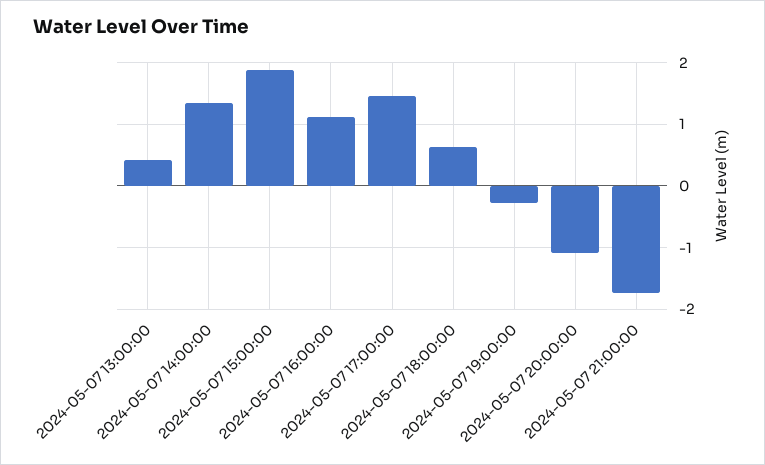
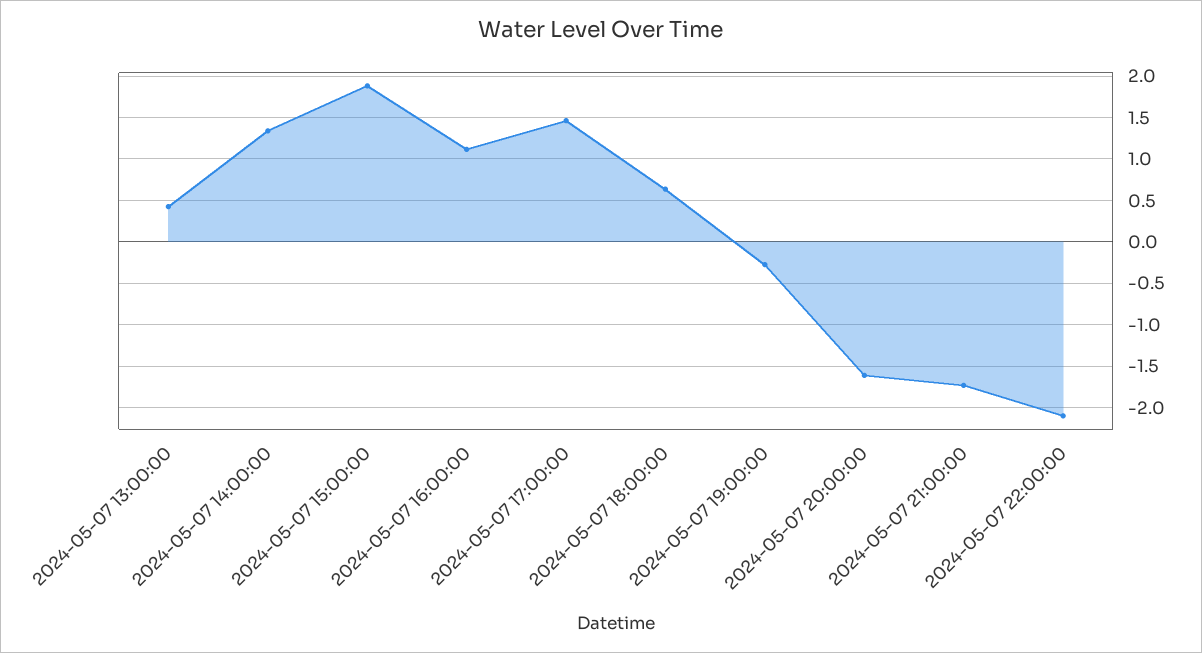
2024-05-07 20:00:00: -1.1 -> -1.6
2024-05-07 22:00:00: none -> -2.1

